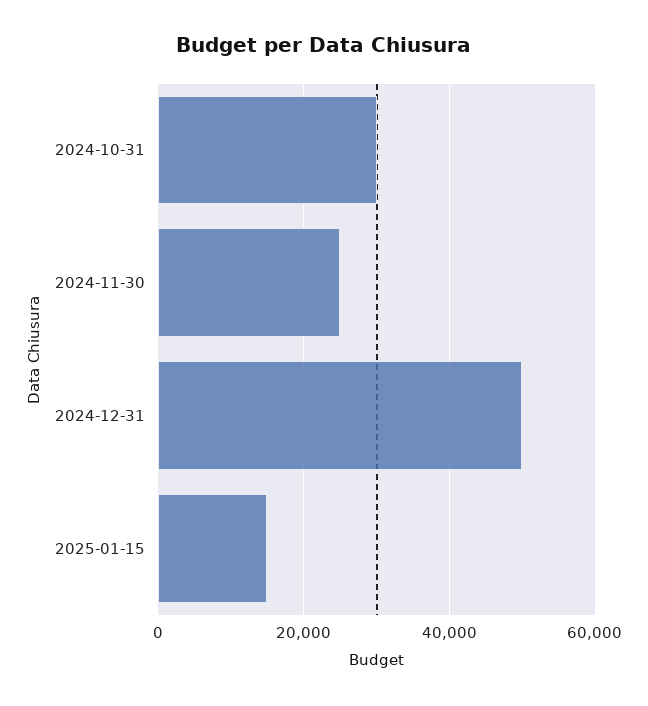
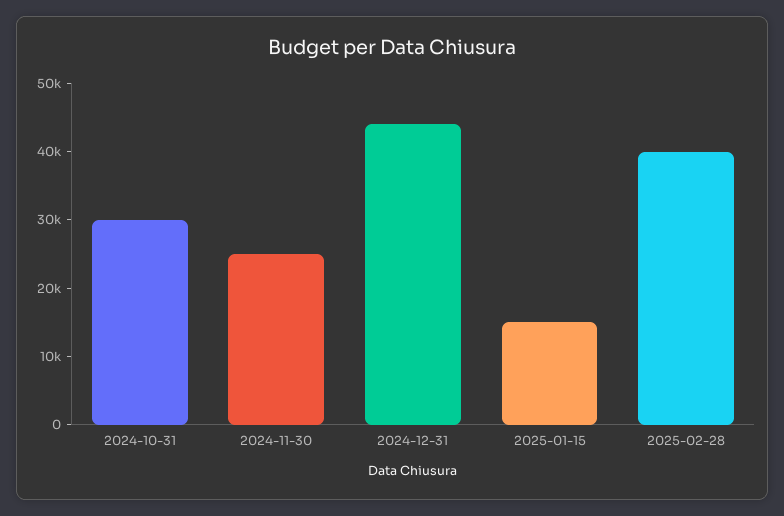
2024-12-31: 50000 -> 44000
2025-02-28: none -> 40000

